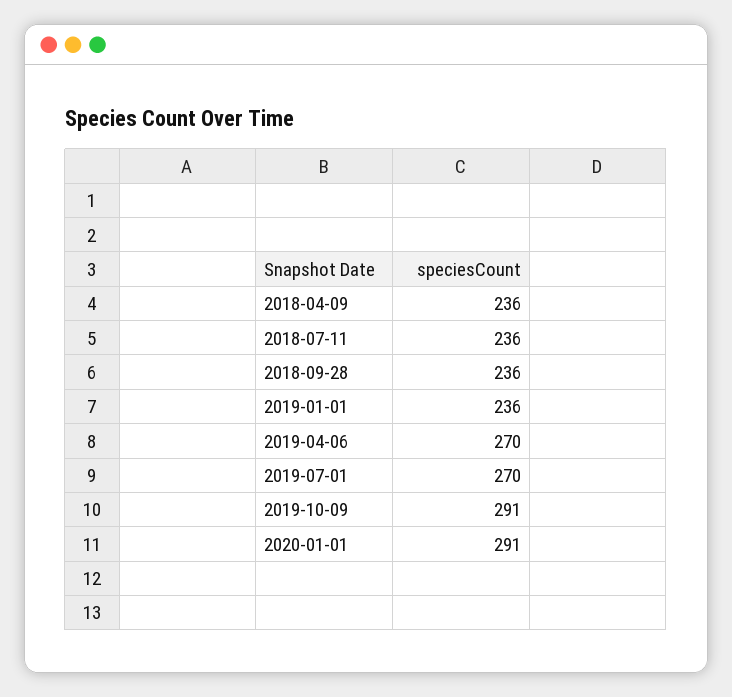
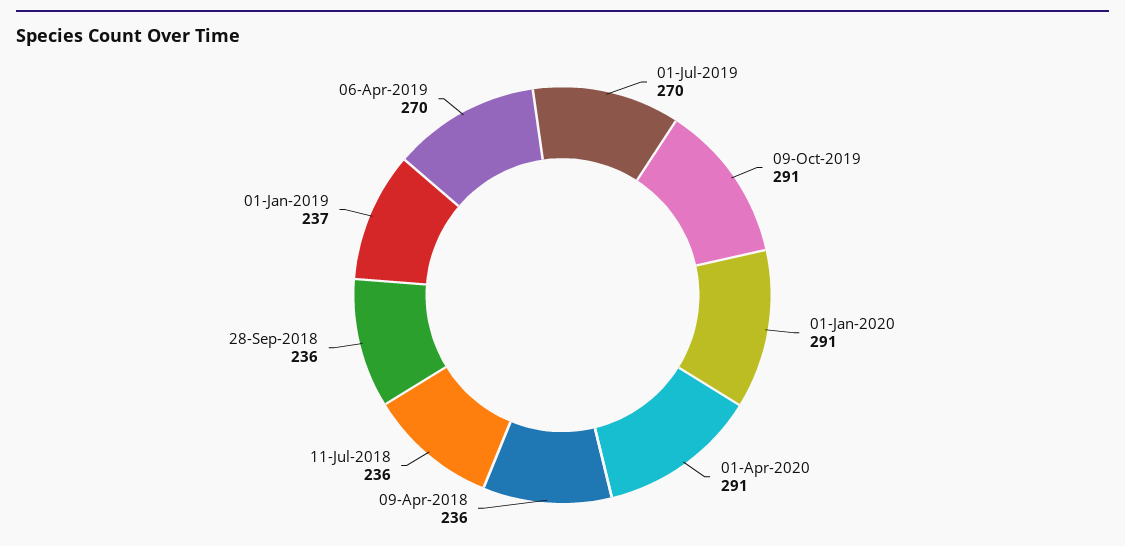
2019-01-01: 236 -> 237
01-Apr-2020: none -> 291

